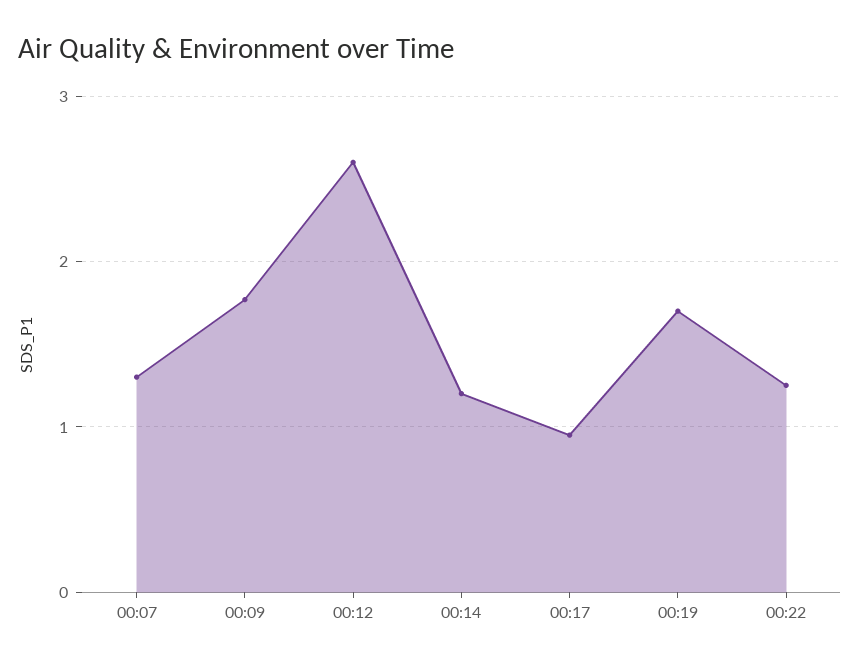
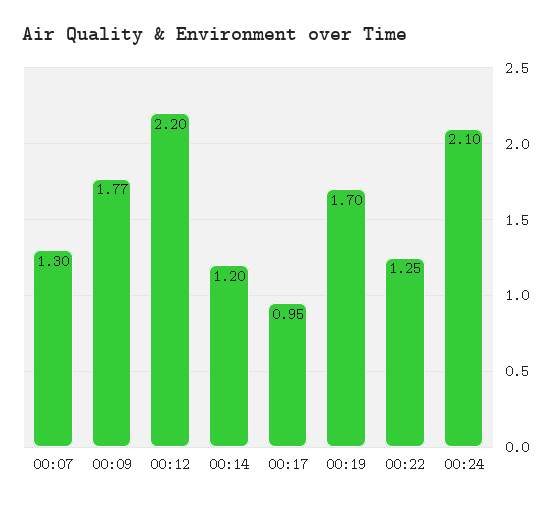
00:12: 2.6 -> 2.2
00:24: none -> 2.1

